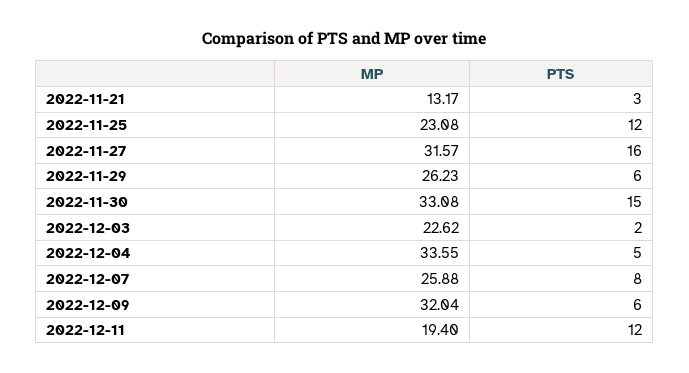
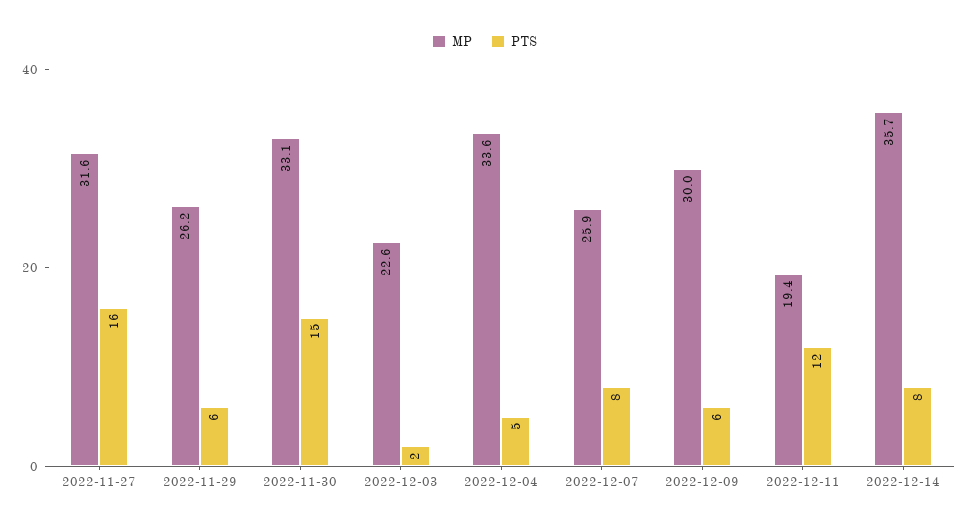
MP, 2022-11-21: 13.17 -> none
PTS, 2022-11-21: 3 -> none
MP, 2022-11-25: 23.08 -> none
PTS, 2022-11-25: 12 -> none
MP, 2022-12-09: 32.04 -> 30
MP, 2022-12-14: none -> 35.7
PTS, 2022-12-14: none -> 8

